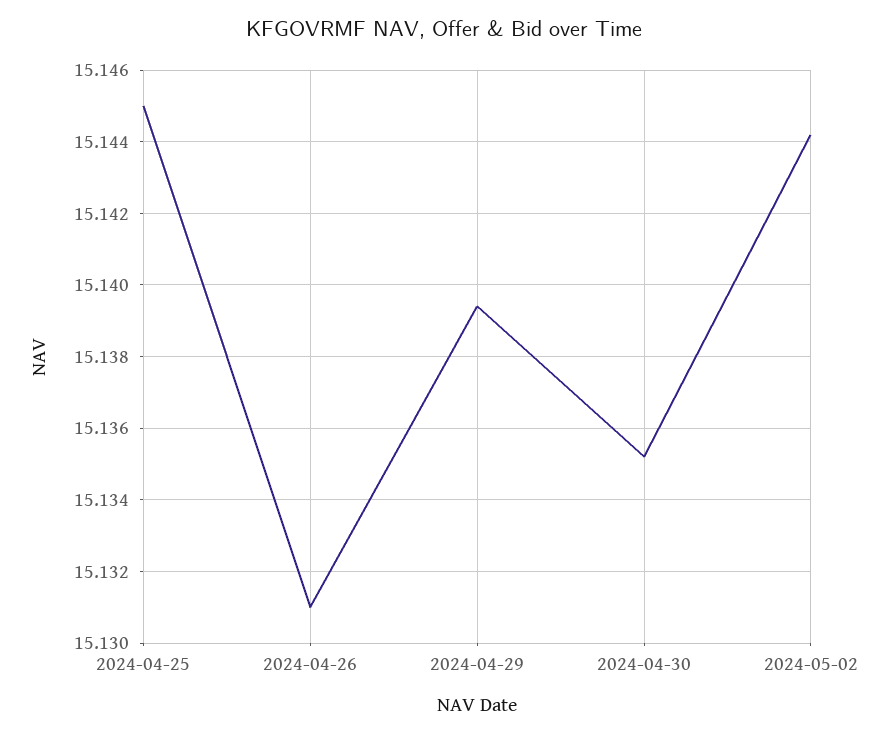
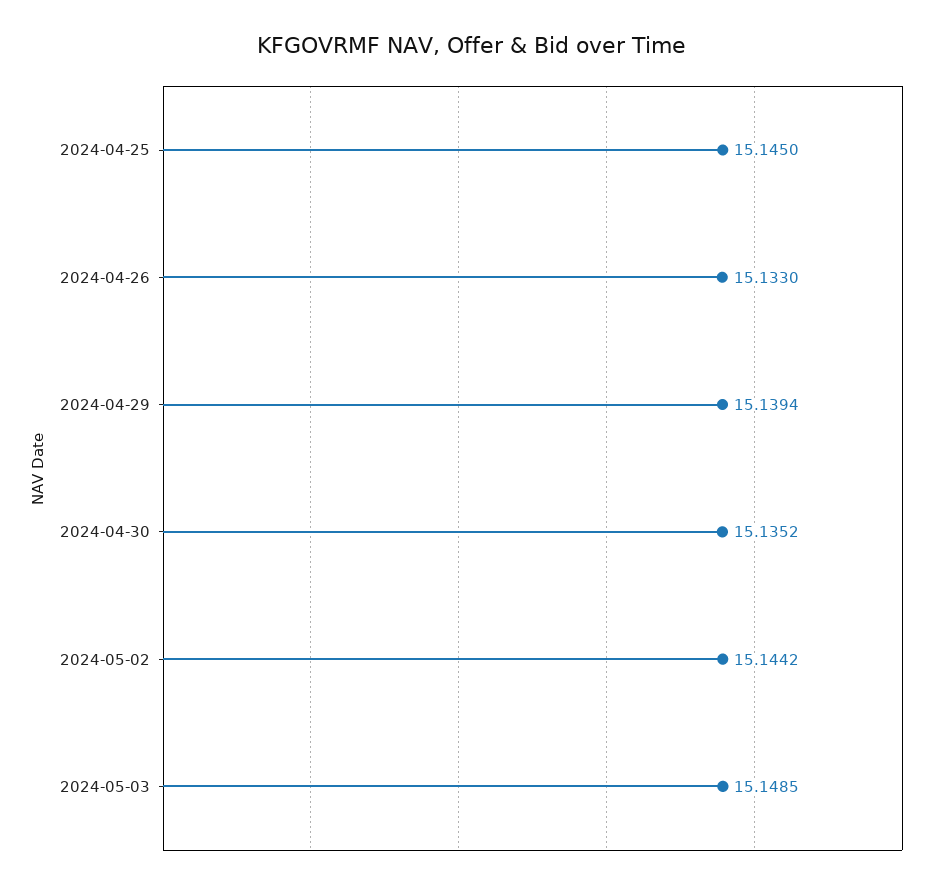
2024-04-26: 15.131 -> 15.133
2024-05-03: none -> 15.1485

